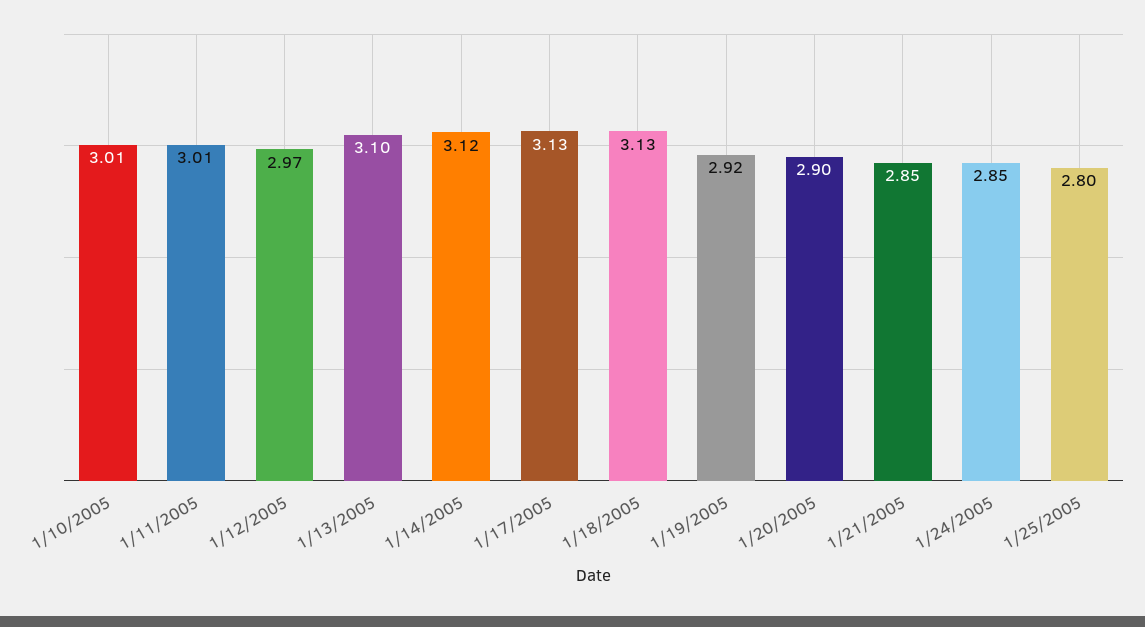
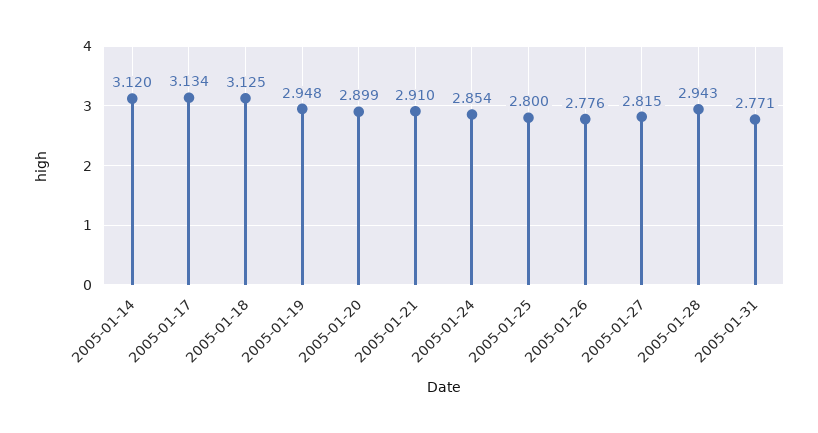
1/10/2005: 3.01 -> none
1/11/2005: 3.01 -> none
1/12/2005: 2.97 -> none
1/13/2005: 3.1 -> none
1/19/2005: 2.92 -> 2.948
1/21/2005: 2.85 -> 2.91
2005-01-26: none -> 2.776
2005-01-27: none -> 2.815
2005-01-28: none -> 2.943
2005-01-31: none -> 2.771

